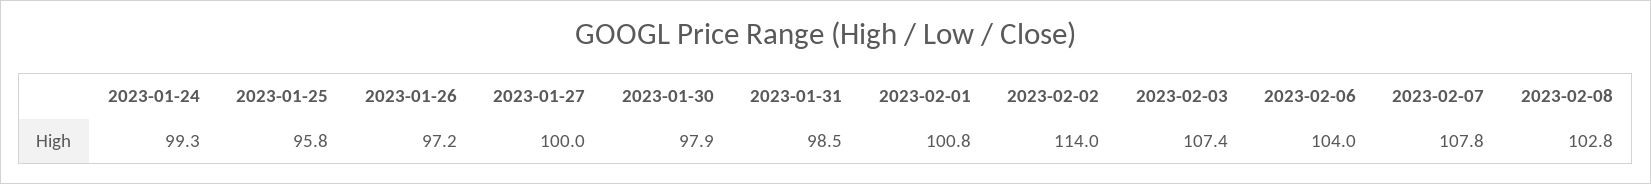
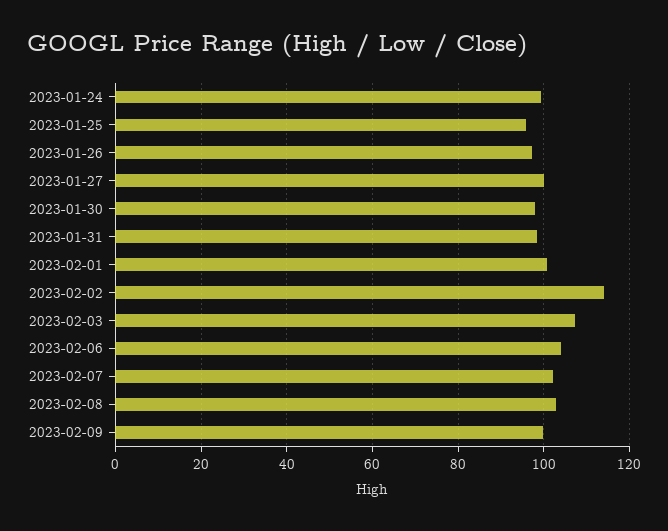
2023-02-07: 107.8 -> 102
2023-02-09: none -> 100

